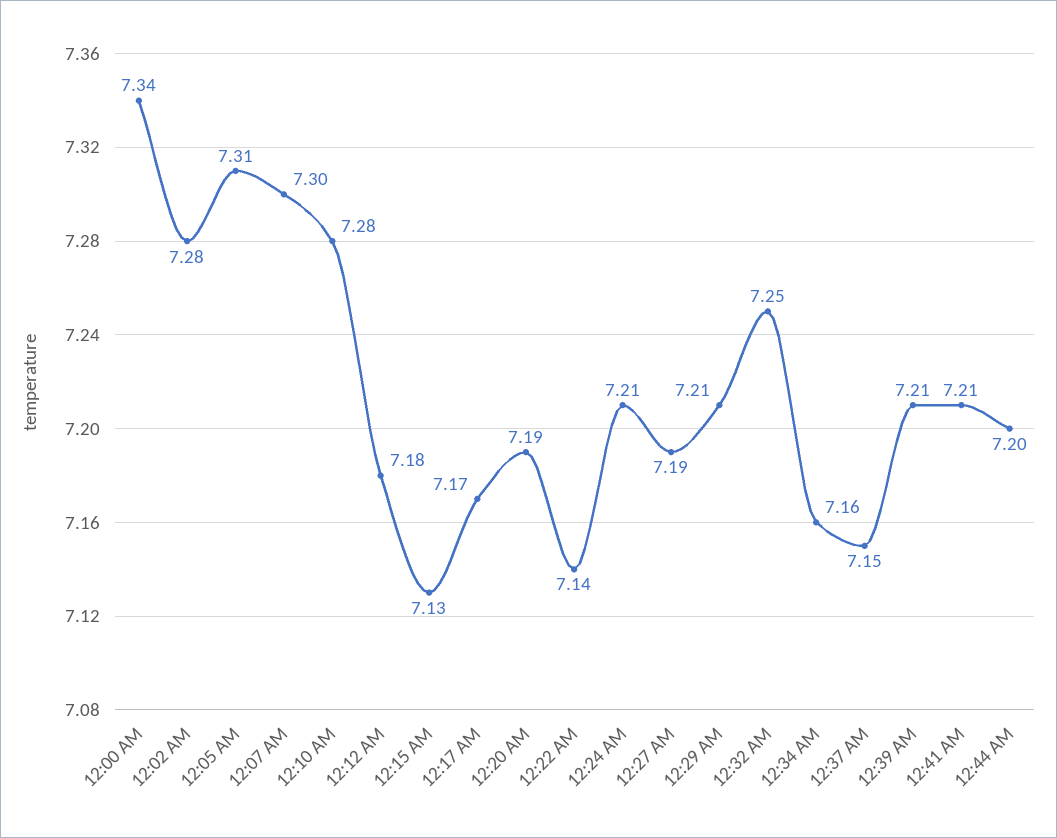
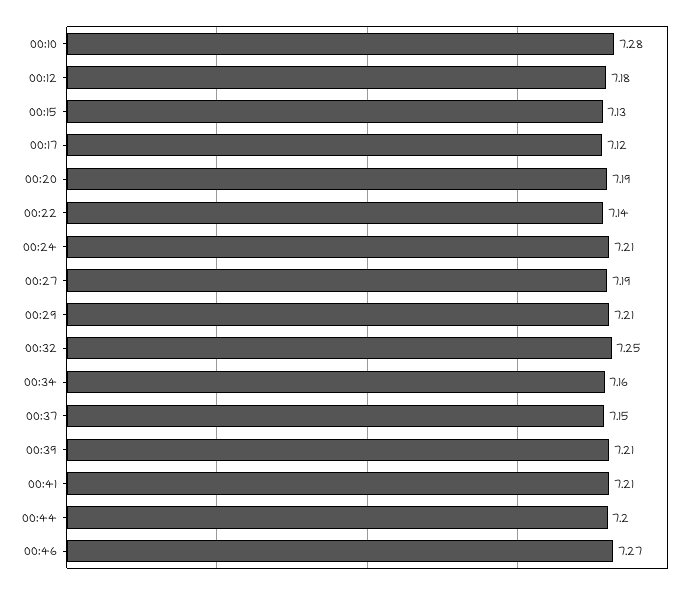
12:00 AM: 7.34 -> none
12:02 AM: 7.28 -> none
12:05 AM: 7.31 -> none
12:07 AM: 7.3 -> none
12:17 AM: 7.17 -> 7.12
00:46: none -> 7.27

